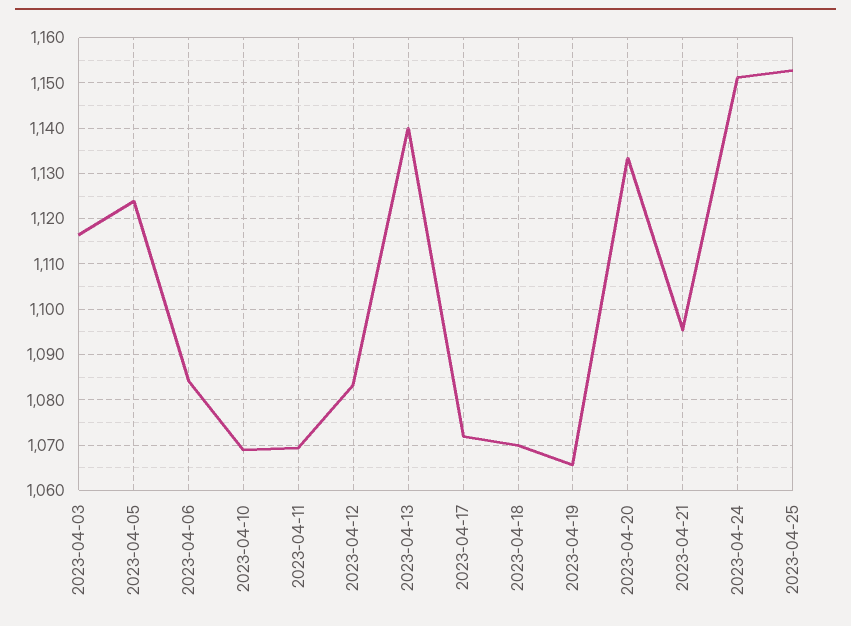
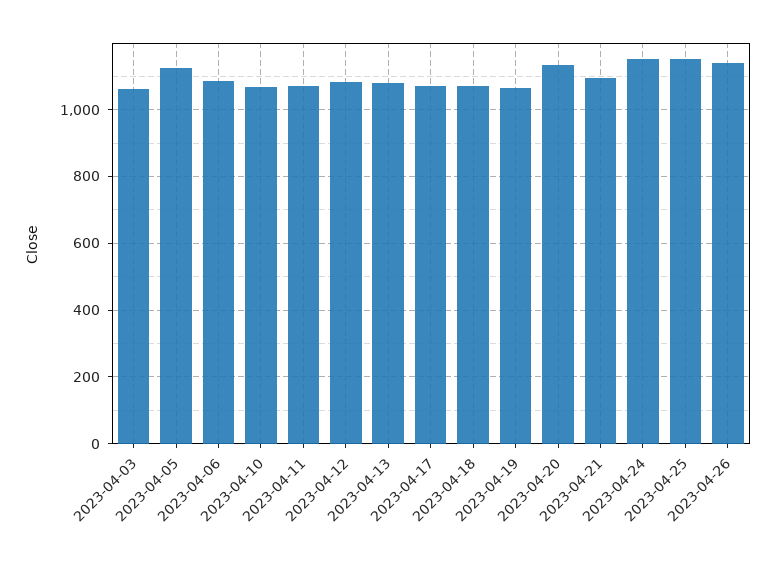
2023-04-03: 1116 -> 1060
2023-04-13: 1140 -> 1080
2023-04-26: none -> 1140

